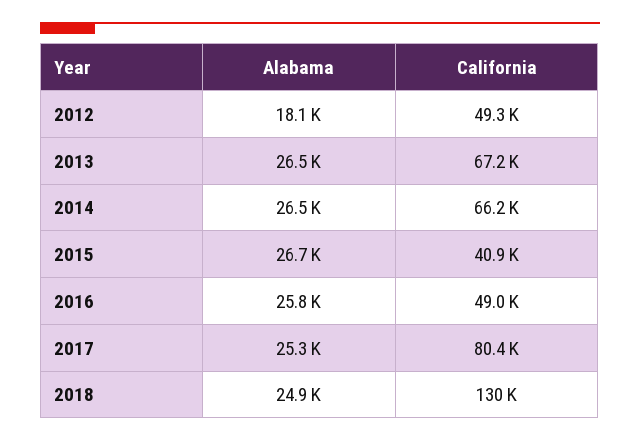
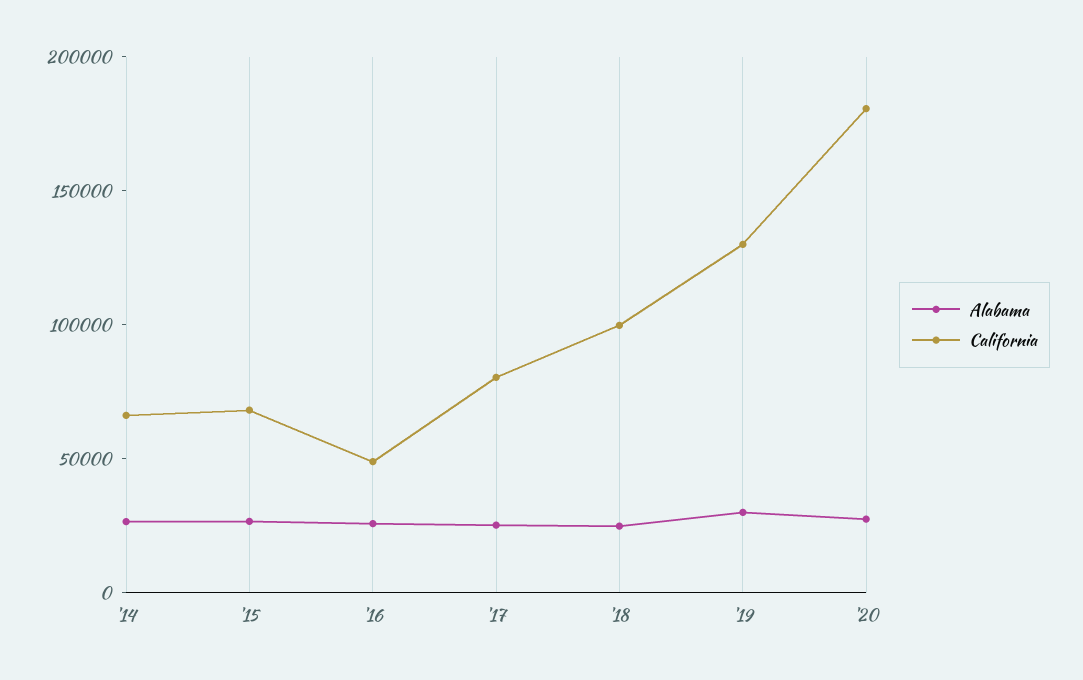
Alabama, 2012: 18100 -> none
California, 2012: 49300 -> none
Alabama, 2013: 26500 -> none
California, 2013: 67200 -> none
California, 2015: 40900 -> 70000
California, 2018: 130000 -> 100000
Alabama, '19: none -> 30000
California, '19: none -> 130000
Alabama, '20: none -> 30000
California, '20: none -> 180000

